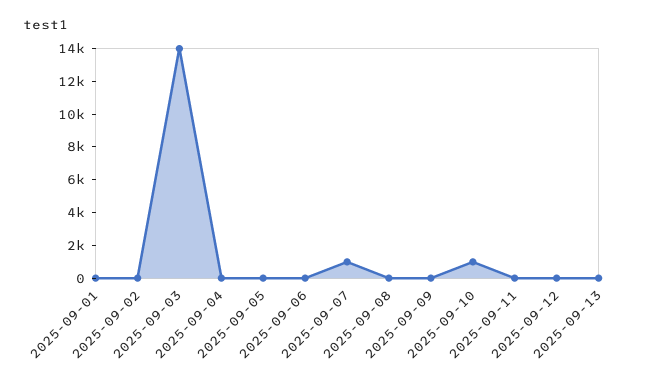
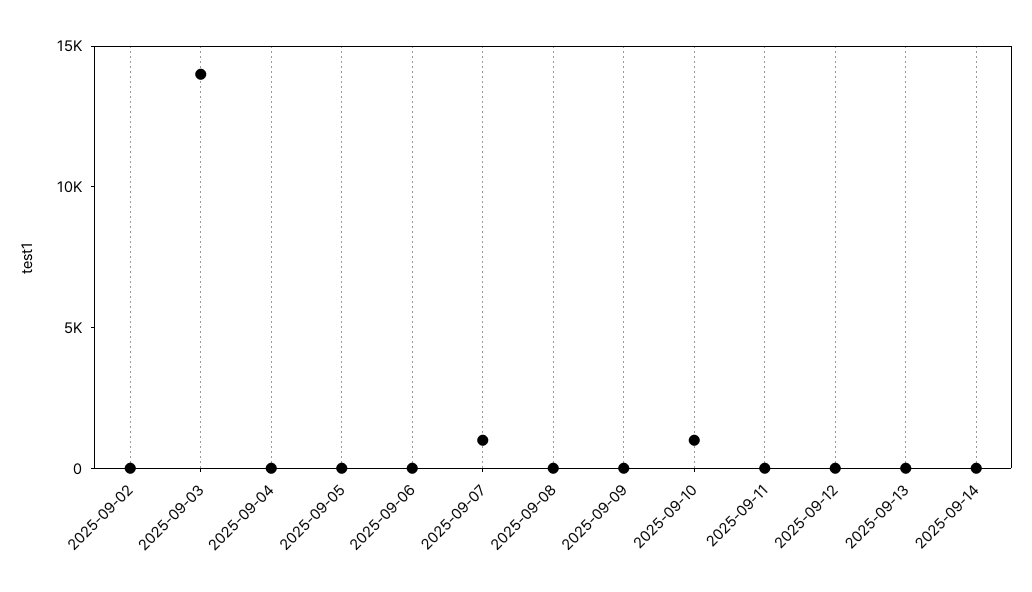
2025-09-01: 0 -> none
2025-09-14: none -> 0

